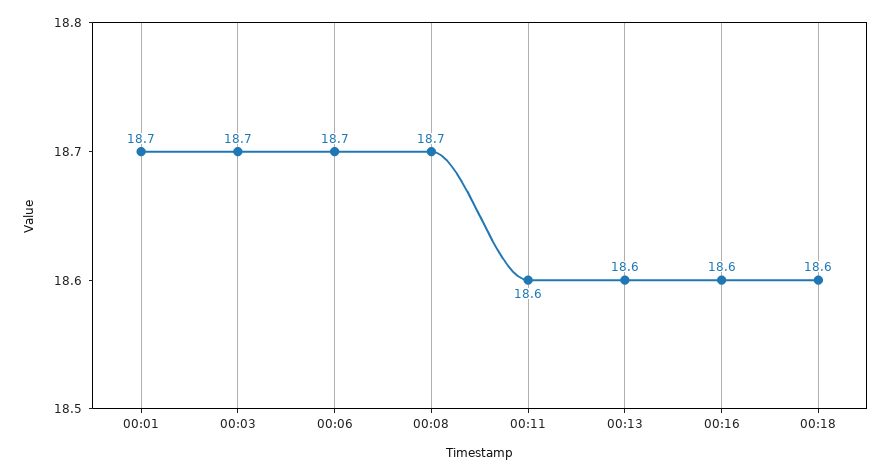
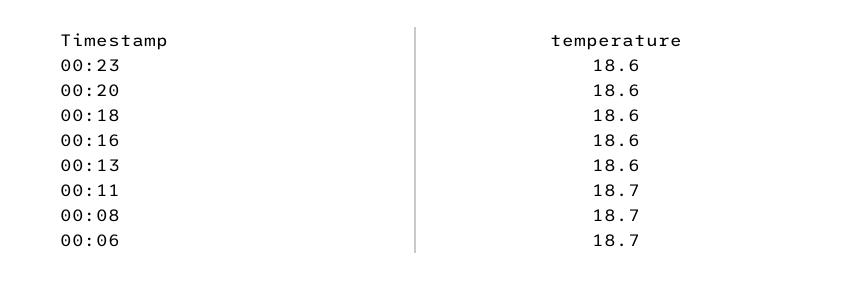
00:01: 18.7 -> none
00:03: 18.7 -> none
00:11: 18.6 -> 18.7
00:23: none -> 18.6
00:20: none -> 18.6

